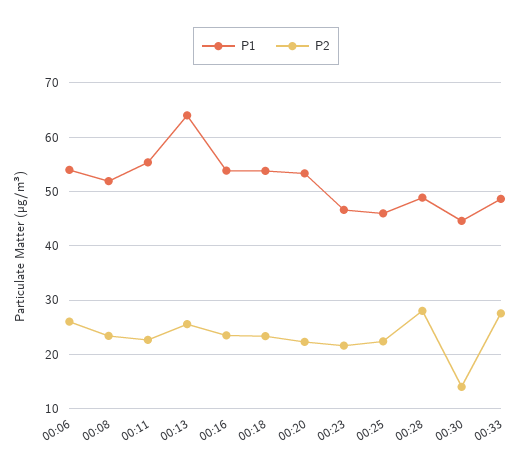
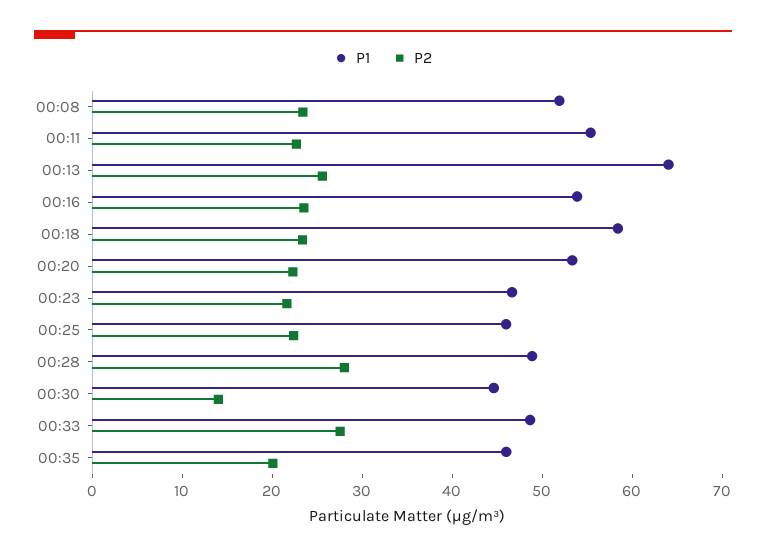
P1, 00:06: 54 -> none
P2, 00:06: 26 -> none
P1, 00:18: 54 -> 58
P1, 00:35: none -> 46
P2, 00:35: none -> 20

